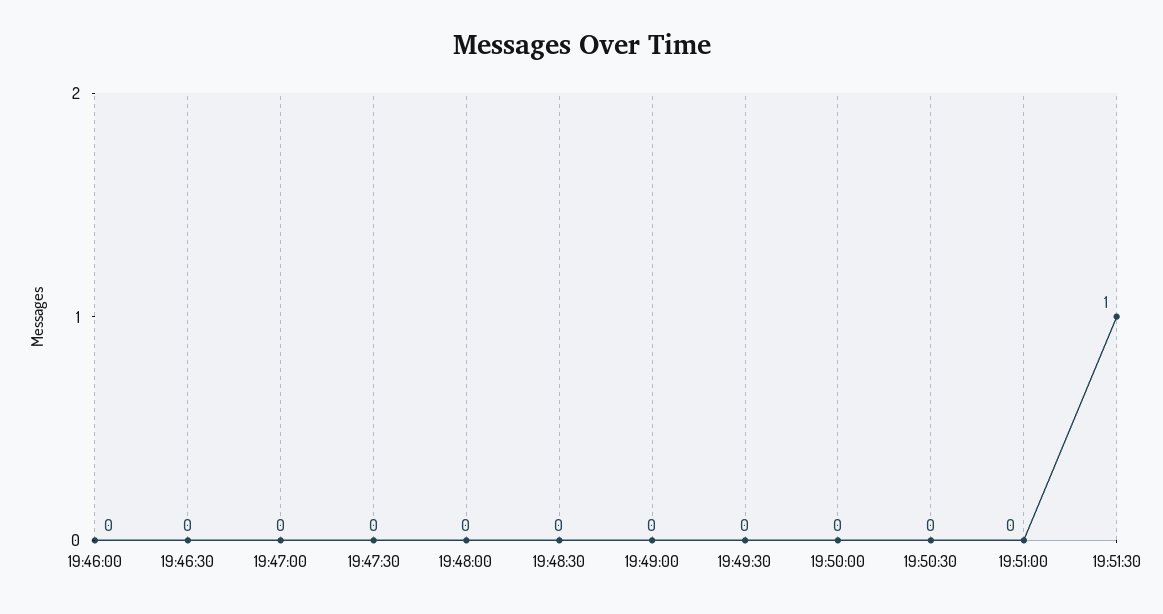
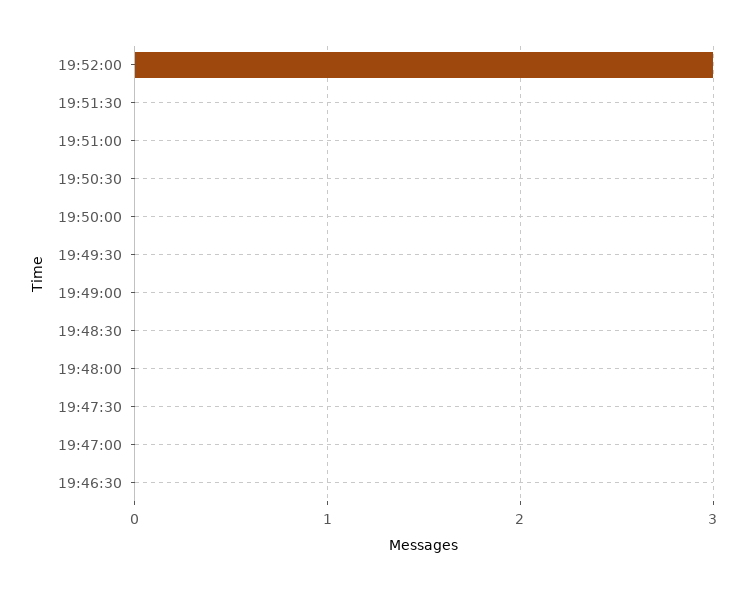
19:46:00: 0 -> none
19:51:30: 1 -> 0
19:52:00: none -> 3

